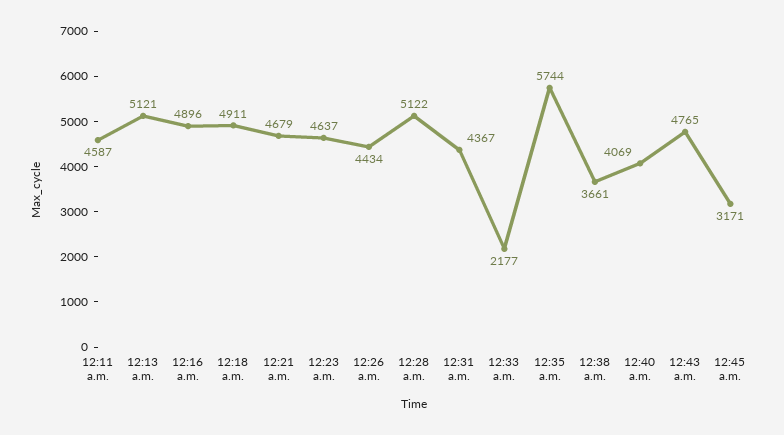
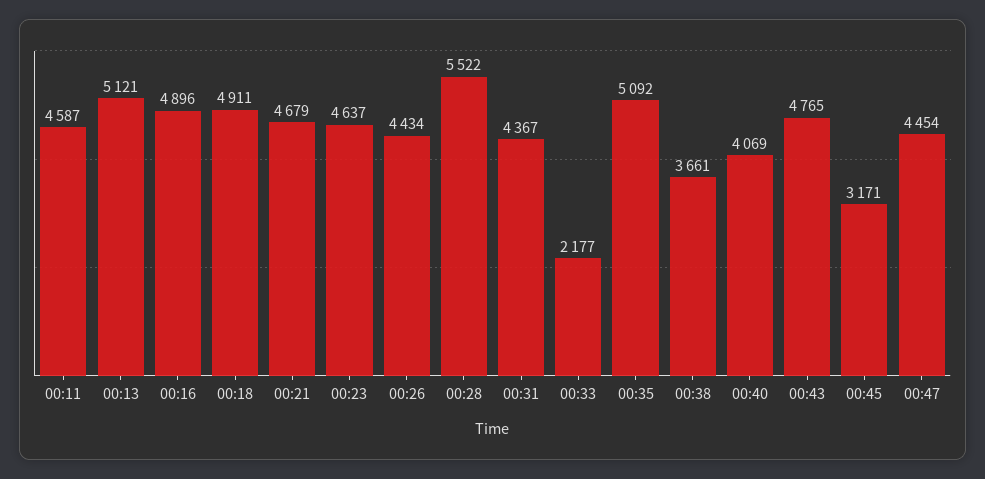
12:28 a.m.: 5122 -> 5522
12:35 a.m.: 5744 -> 5092
00:47: none -> 4454

